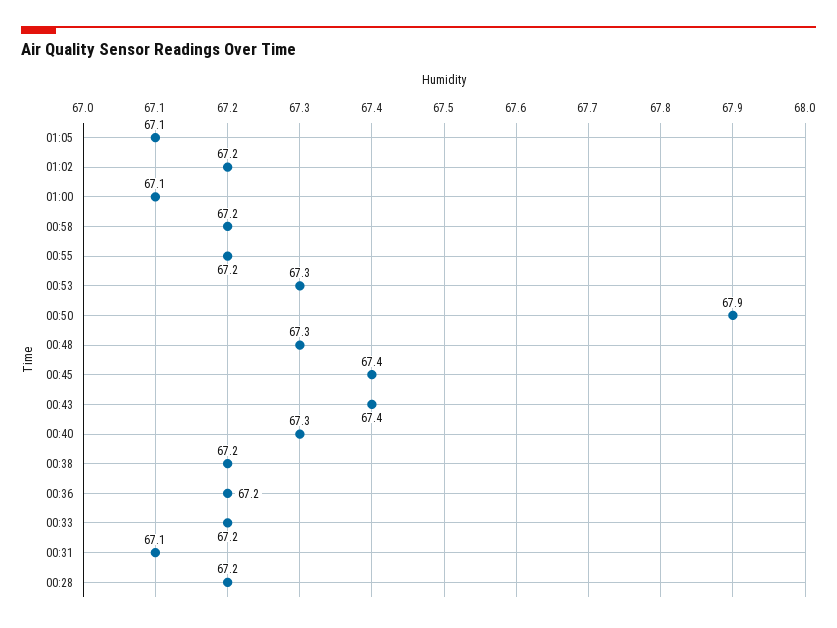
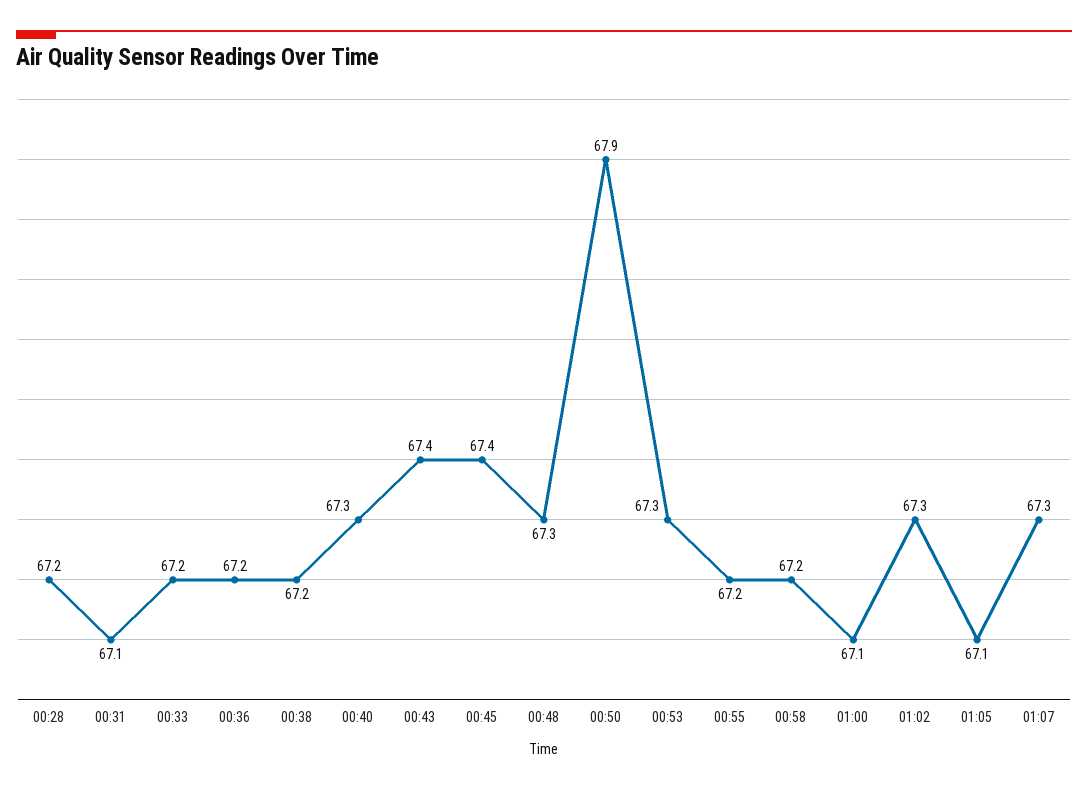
01:02: 67.2 -> 67.3
01:07: none -> 67.3

